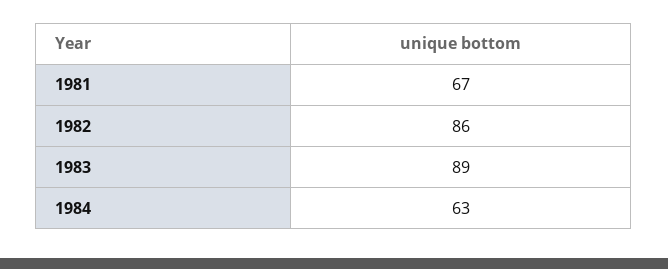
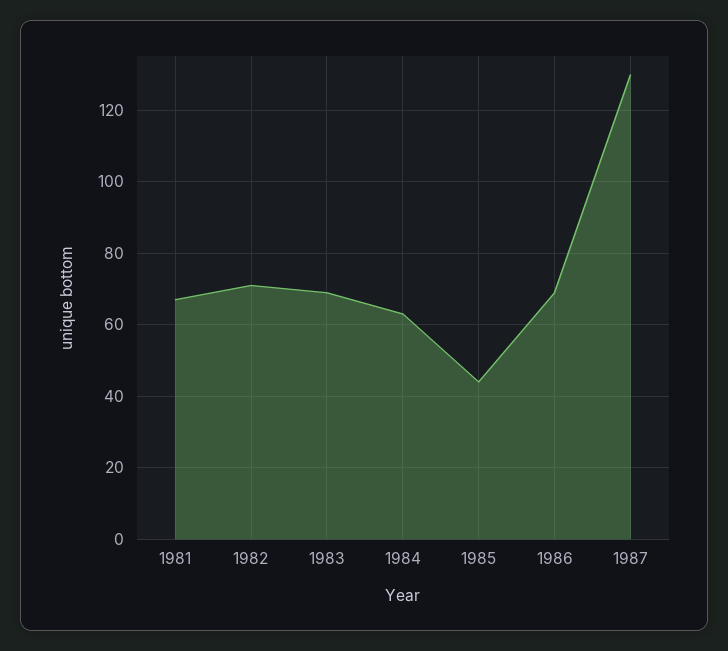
1982: 86 -> 70
1983: 89 -> 70
1985: none -> 45
1986: none -> 70
1987: none -> 130

